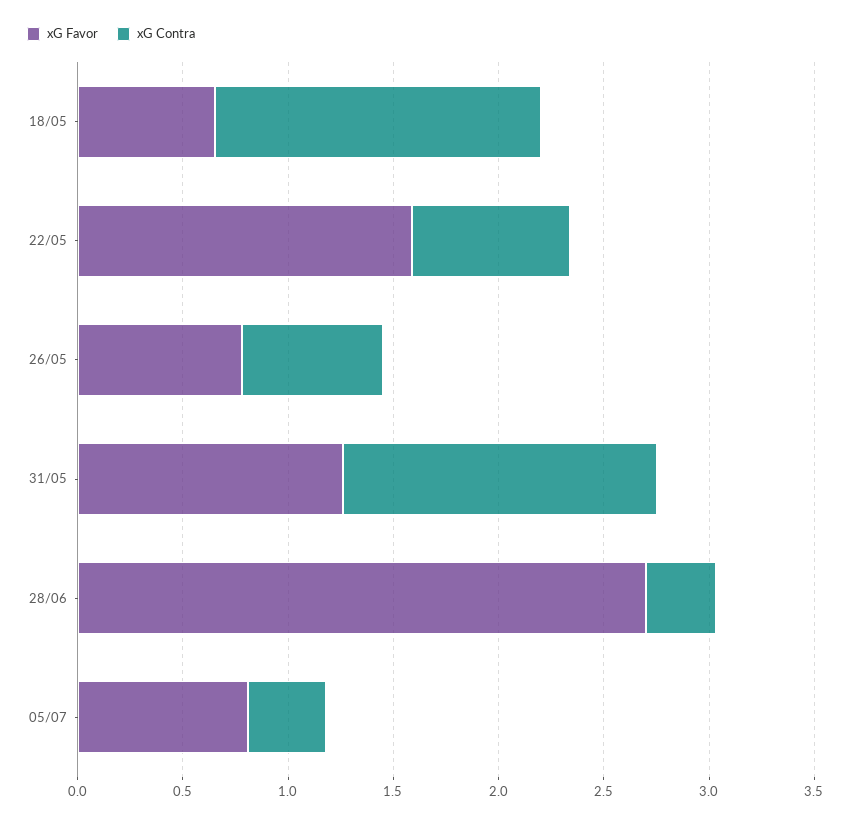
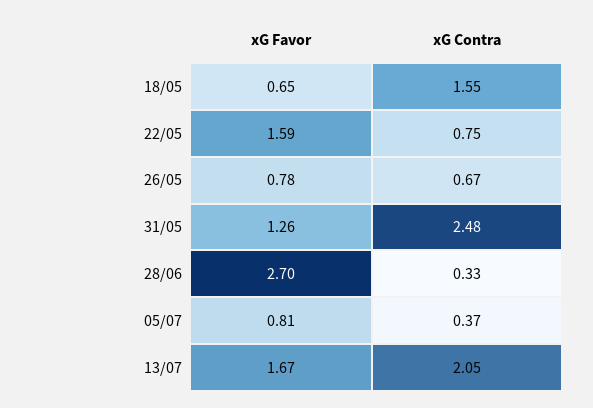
xG Contra, 31/05: 1.5 -> 2.48
xG Favor, 13/07: none -> 1.67
xG Contra, 13/07: none -> 2.05

